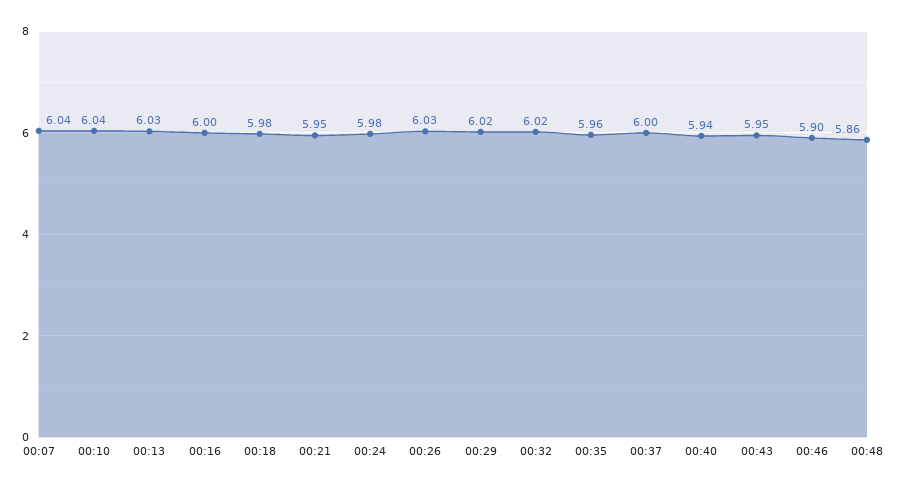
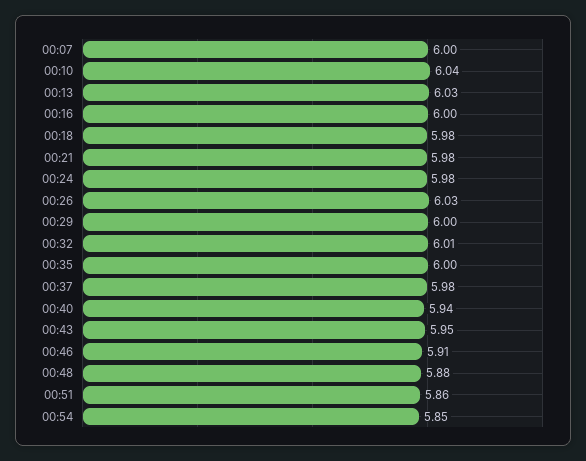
00:07: 6.04 -> 6
00:21: 5.95 -> 5.98
00:29: 6.02 -> 6
00:32: 6.02 -> 6.01
00:35: 5.96 -> 6
00:37: 6 -> 5.98
00:46: 5.9 -> 5.91
00:48: 5.86 -> 5.88
00:51: none -> 5.86
00:54: none -> 5.85

